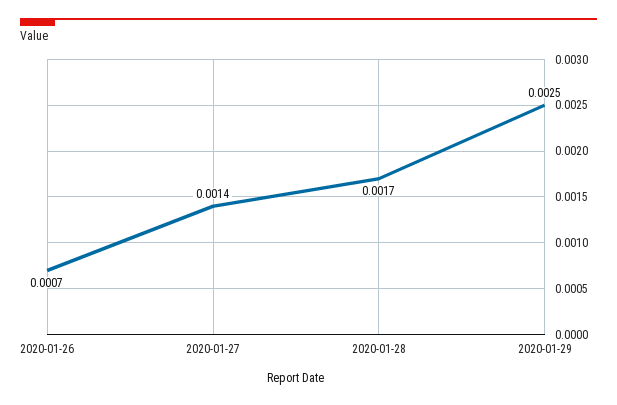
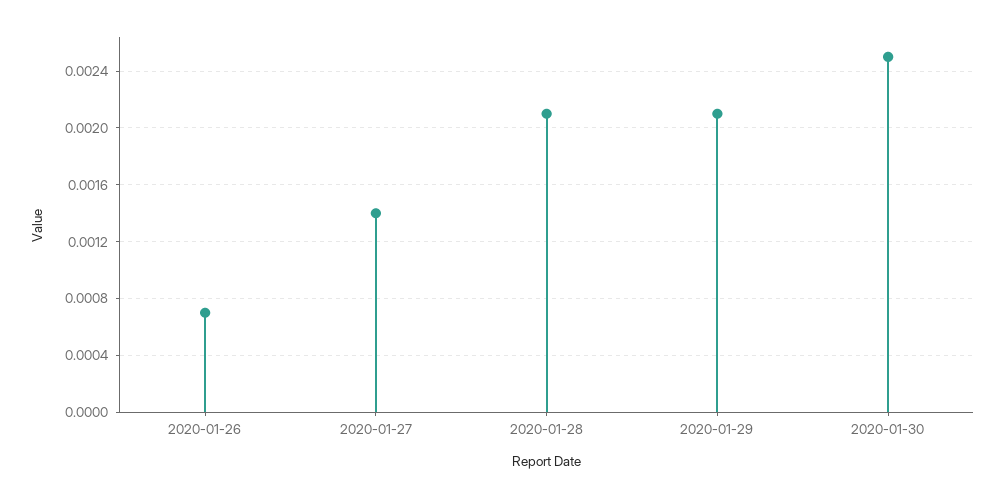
2020-01-28: 0.0017 -> 0.0021
2020-01-29: 0.0025 -> 0.0021
2020-01-30: none -> 0.0025

